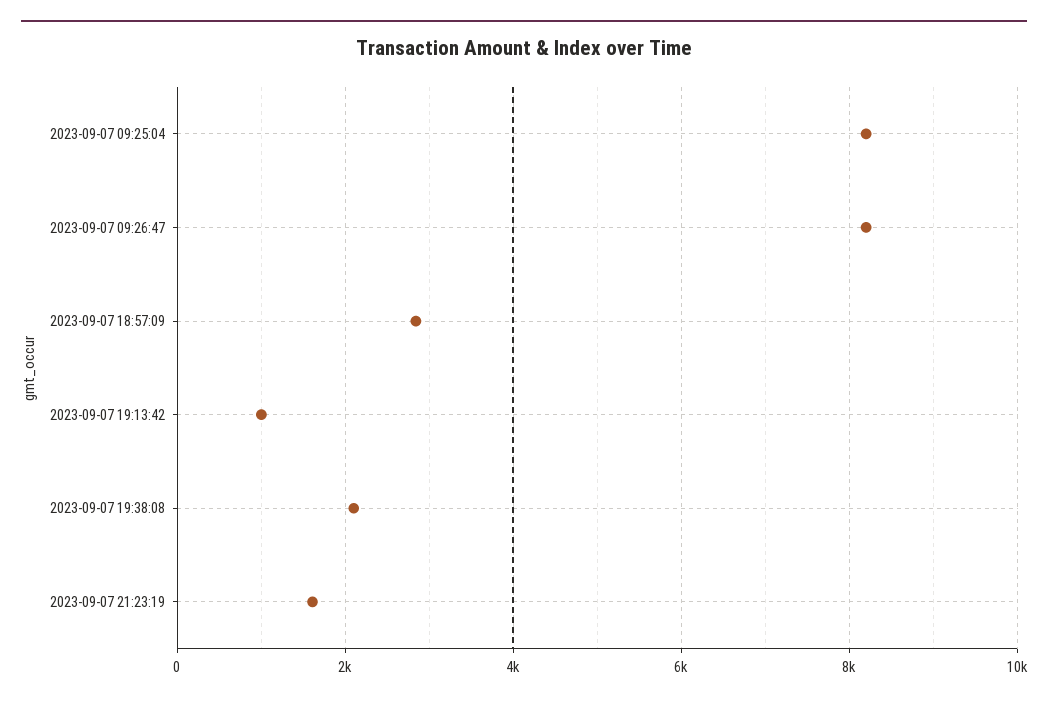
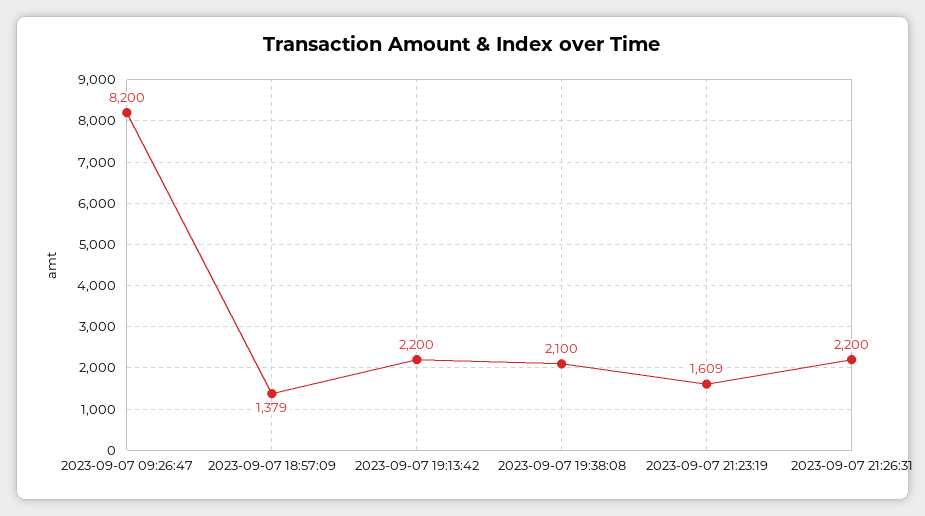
2023-09-07 09:25:04: 8200 -> none
2023-09-07 18:57:09: 2800 -> 1379
2023-09-07 19:13:42: 1000 -> 2200
2023-09-07 21:26:31: none -> 2200

